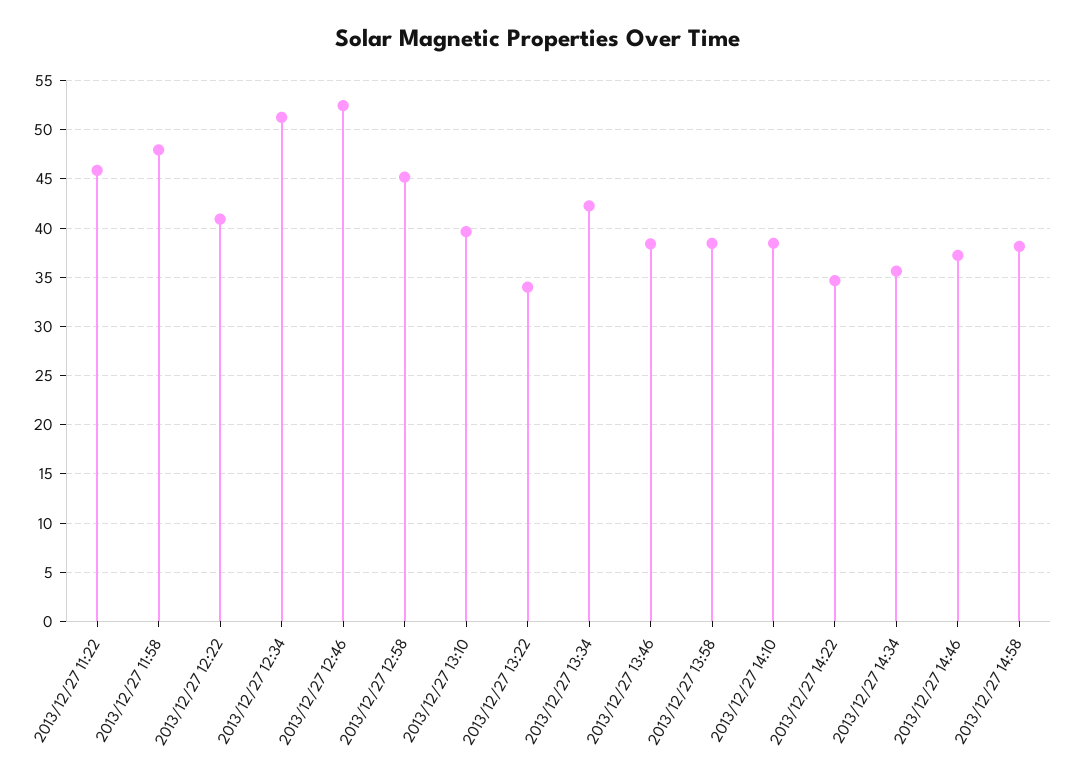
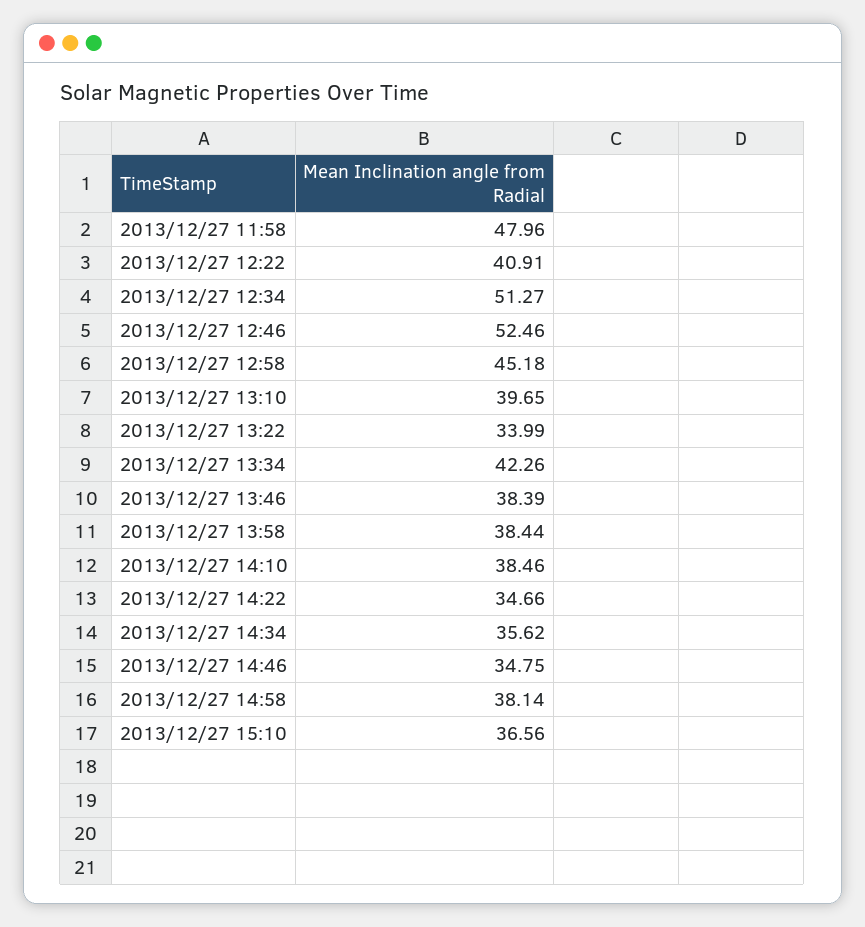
2013/12/27 11:22: 46 -> none
2013/12/27 14:46: 37 -> 34.75
2013/12/27 15:10: none -> 36.56

